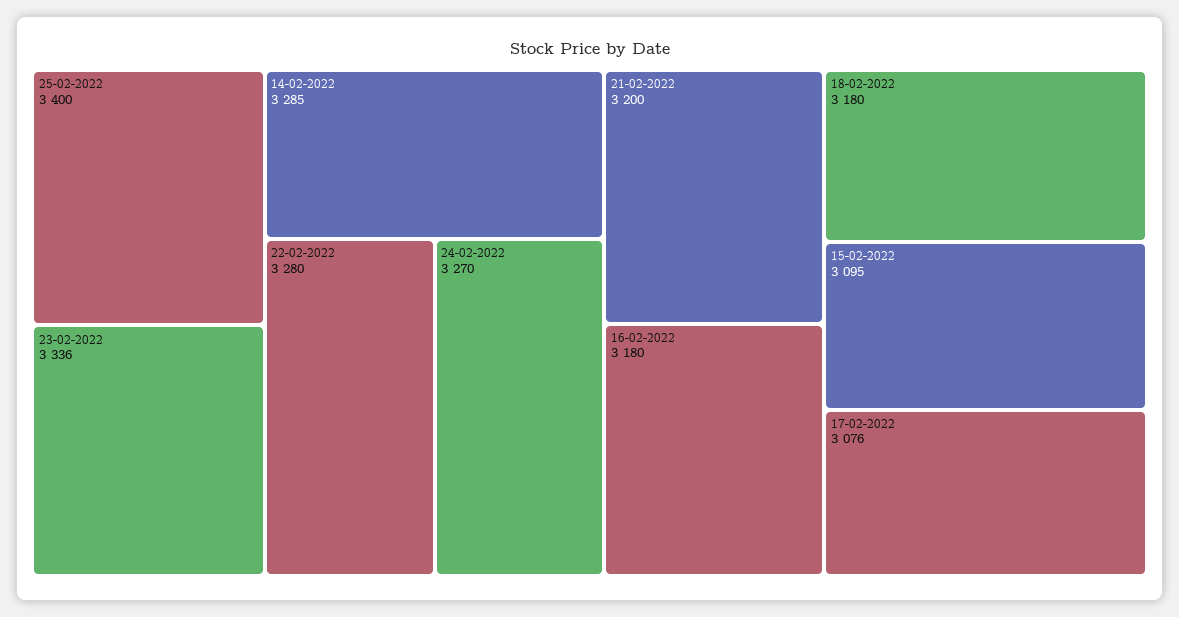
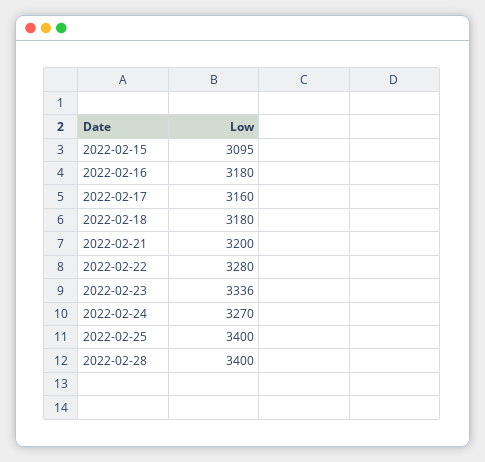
14-02-2022: 3285 -> none
17-02-2022: 3076 -> 3160
2022-02-28: none -> 3400

